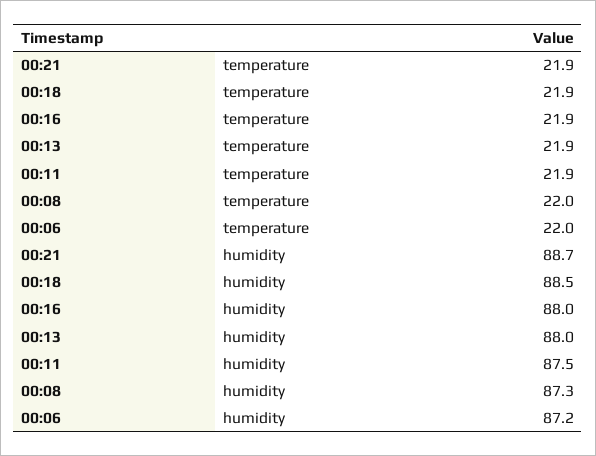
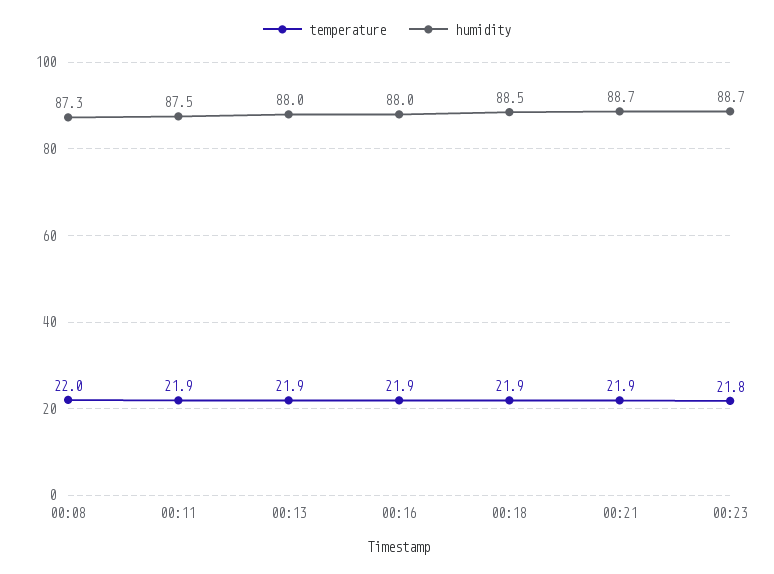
temperature, 00:06: 22 -> none
humidity, 00:06: 87.2 -> none
temperature, 00:23: none -> 21.8
humidity, 00:23: none -> 88.7

